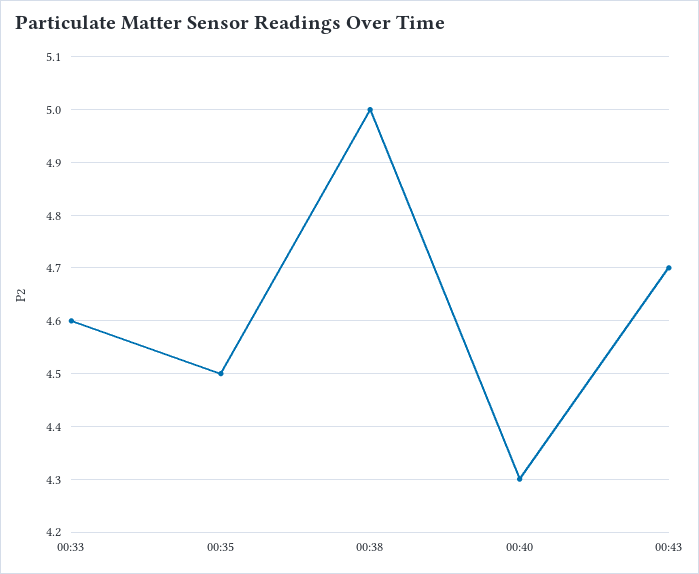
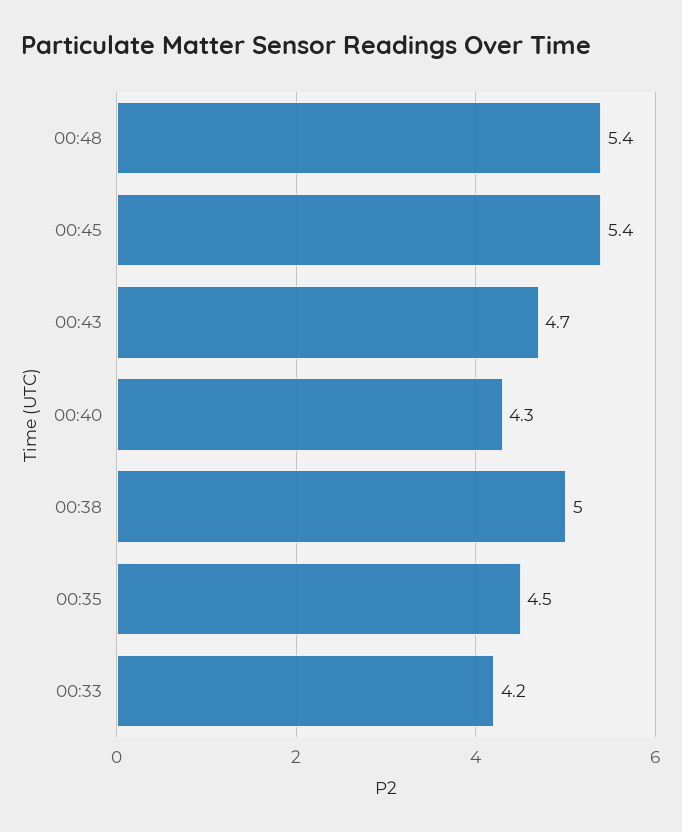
00:33: 4.6 -> 4.2
00:48: none -> 5.4
00:45: none -> 5.4

